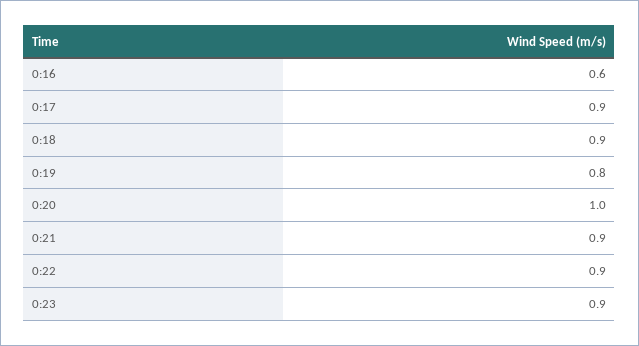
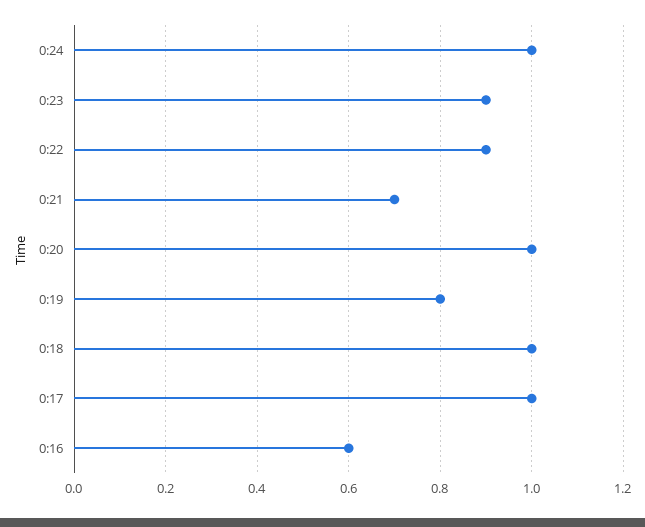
0:17: 0.9 -> 1
0:18: 0.9 -> 1
0:21: 0.9 -> 0.7
0:24: none -> 1

